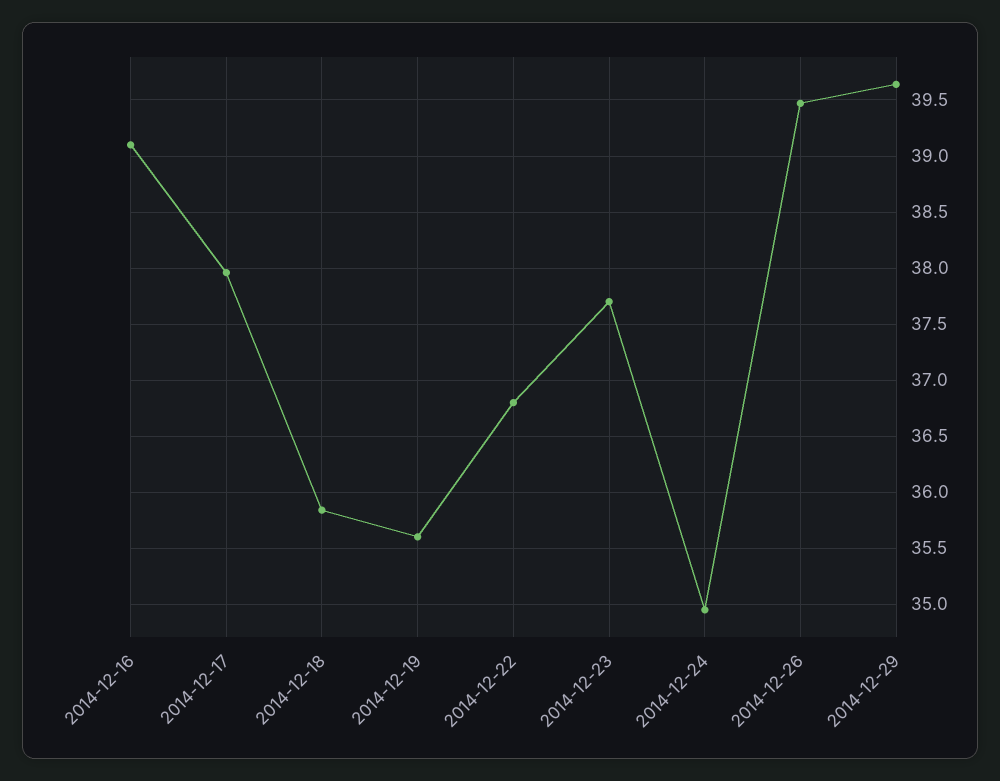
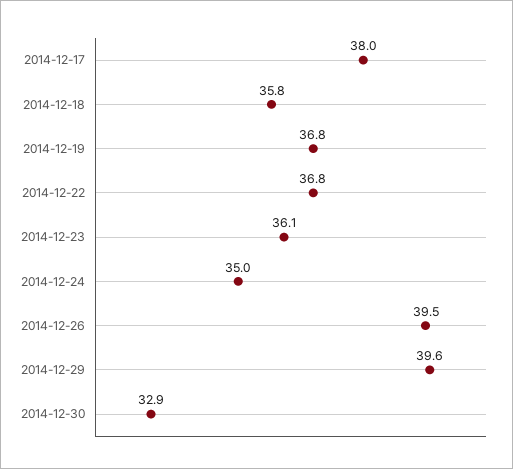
2014-12-16: 39.1 -> none
2014-12-19: 35.6 -> 36.8
2014-12-23: 37.7 -> 36.1
2014-12-30: none -> 32.9

